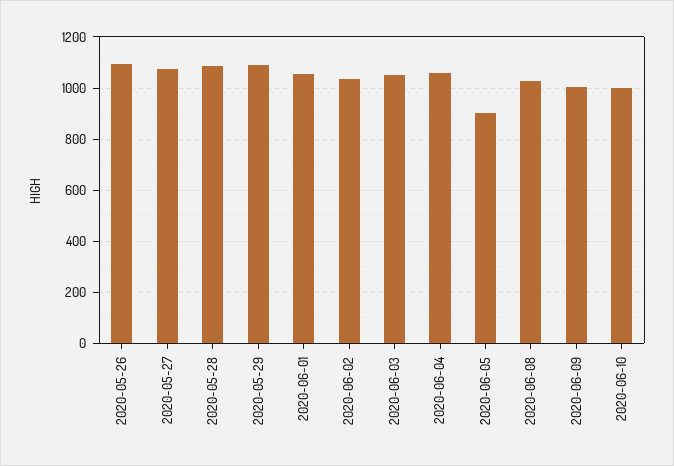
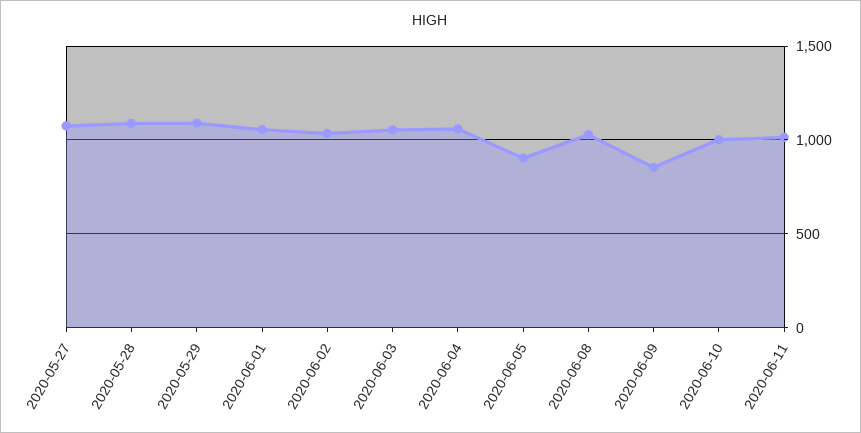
2020-05-26: 1100 -> none
2020-06-09: 1000 -> 850
2020-06-11: none -> 1000

